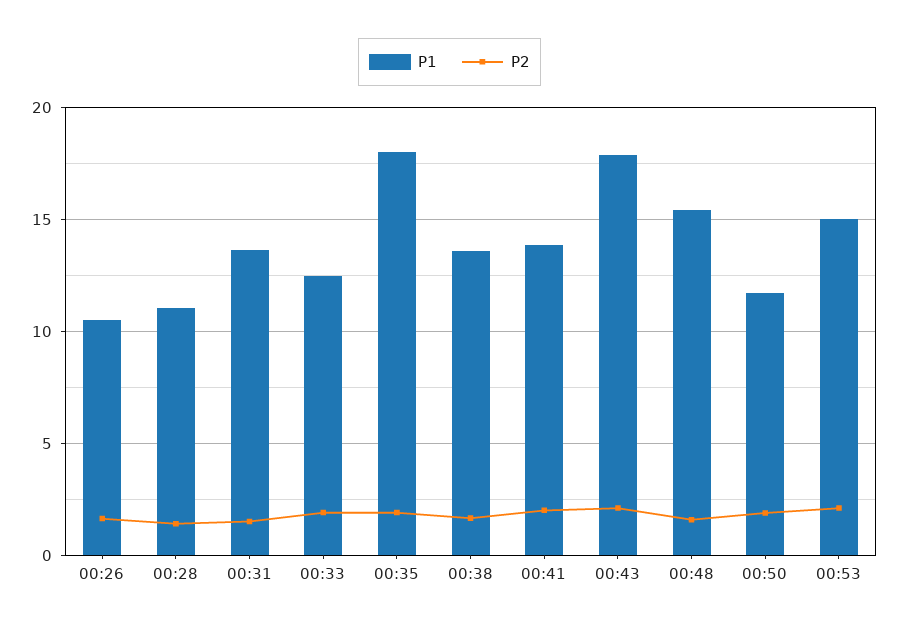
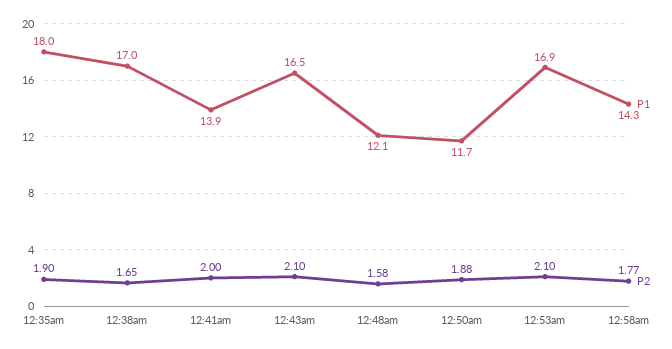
P1, 00:26: 10.5 -> none
P2, 00:26: 1.5 -> none
P1, 00:28: 11 -> none
P2, 00:28: 1.5 -> none
P1, 00:31: 13.5 -> none
P2, 00:31: 1.5 -> none
P1, 00:33: 12.5 -> none
P2, 00:33: 2 -> none
P1, 00:38: 13.5 -> 17
P1, 00:43: 18 -> 16.5
P1, 00:48: 15.5 -> 12.1
P1, 00:53: 15 -> 16.9
P1, 12:58am: none -> 14.3
P2, 12:58am: none -> 1.77

